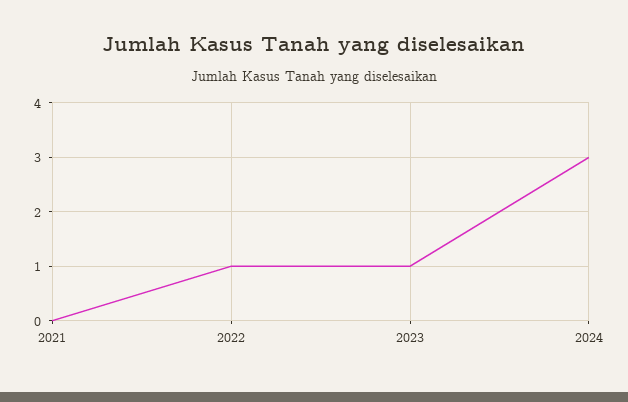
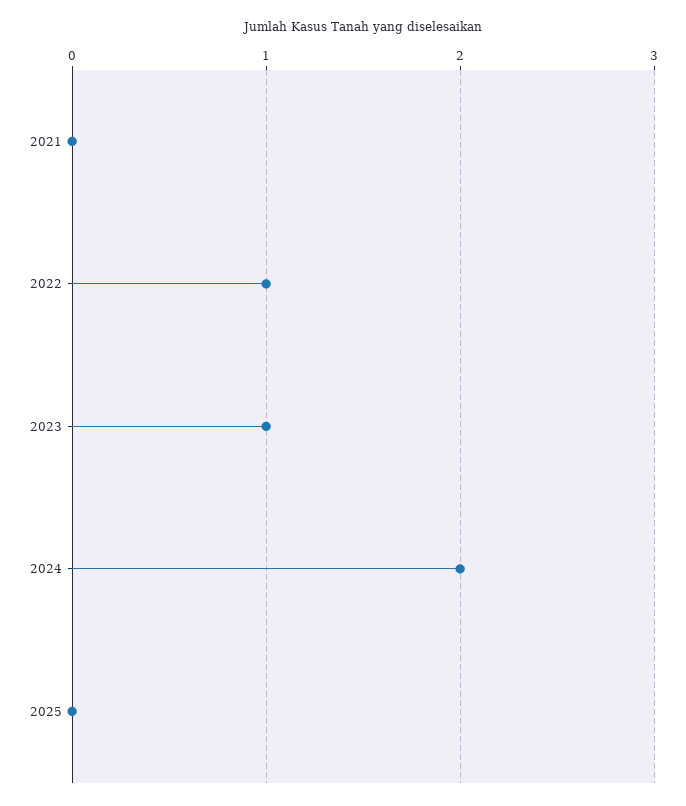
2024: 3 -> 2
2025: none -> 0

